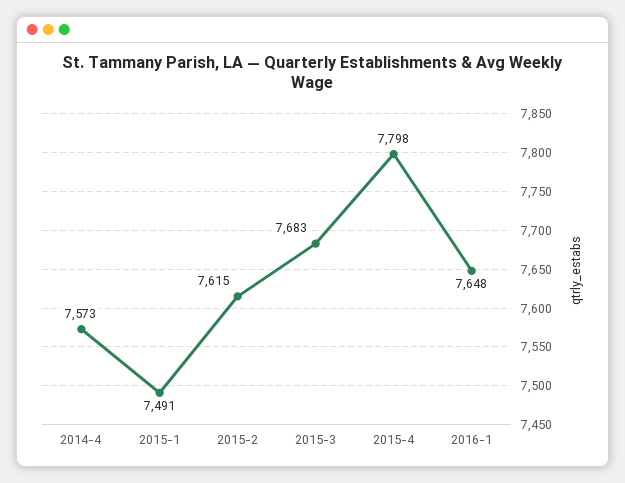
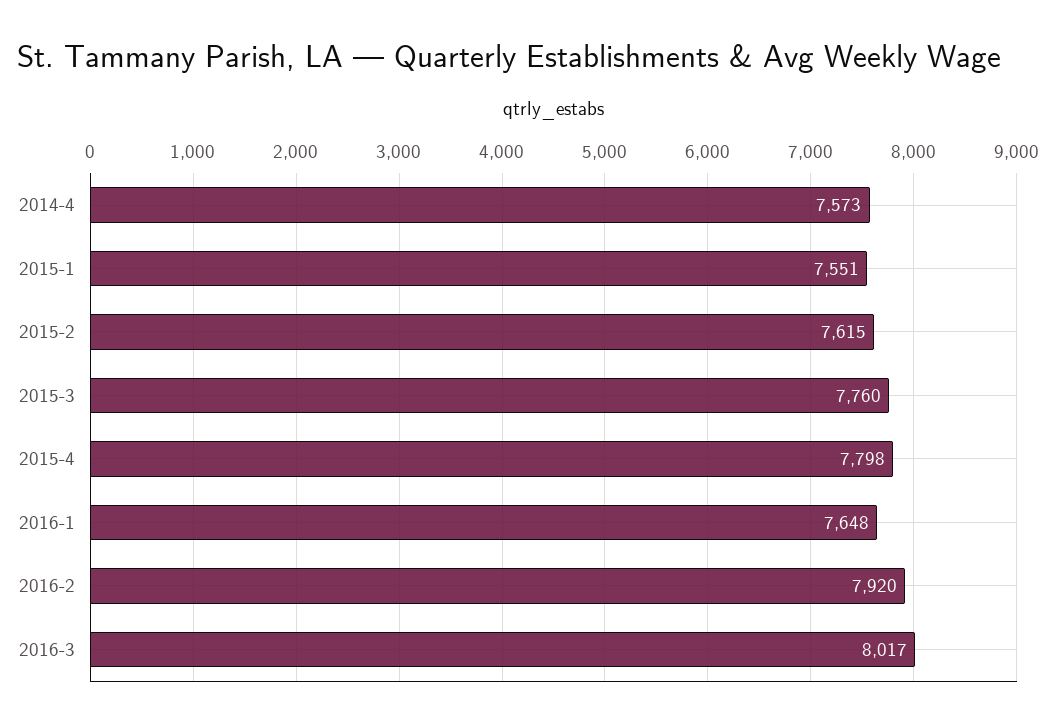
2015-1: 7491 -> 7551
2015-3: 7683 -> 7760
2016-2: none -> 7920
2016-3: none -> 8017

